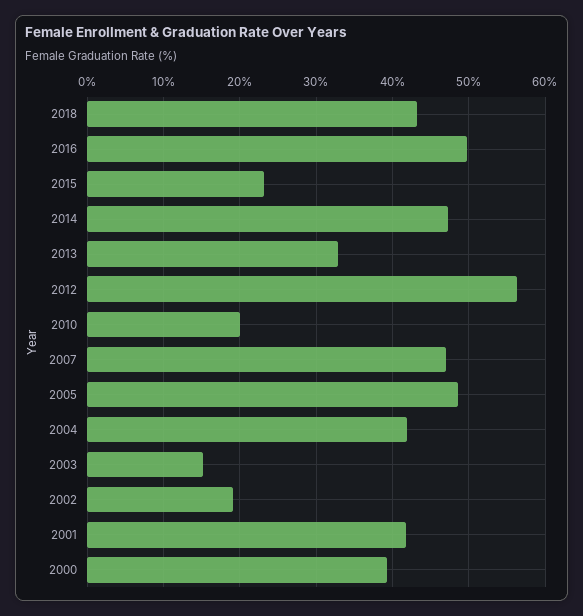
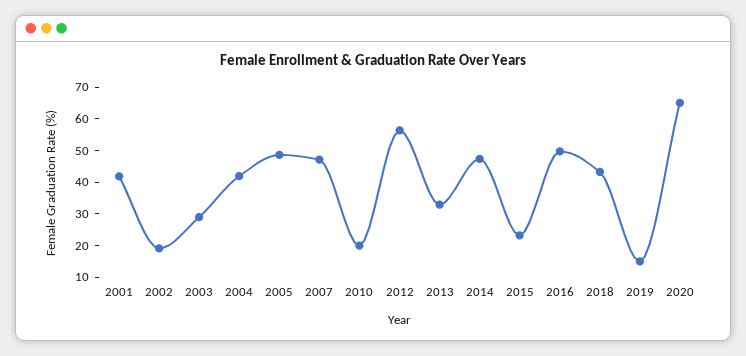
2003: 15 -> 30
2000: 39 -> none
2019: none -> 15
2020: none -> 65

